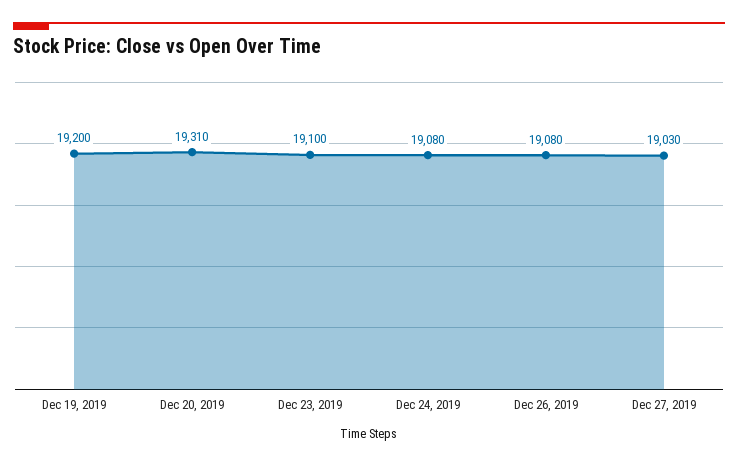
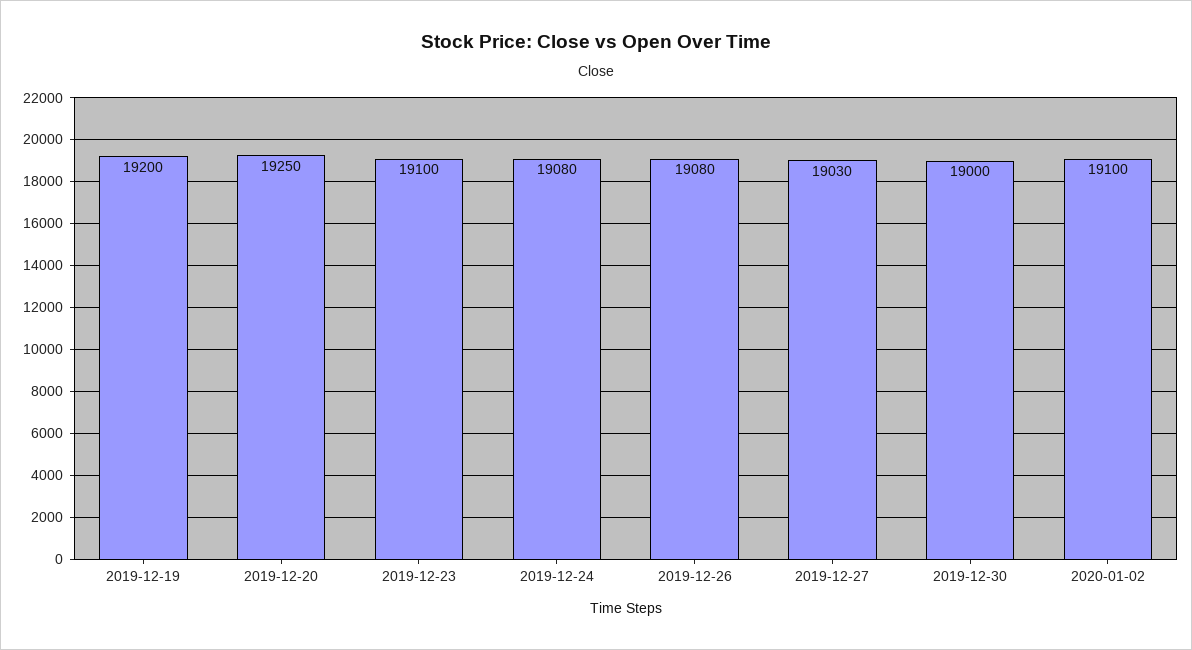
Dec 20, 2019: 19310 -> 19250
2019-12-30: none -> 19000
2020-01-02: none -> 19100

